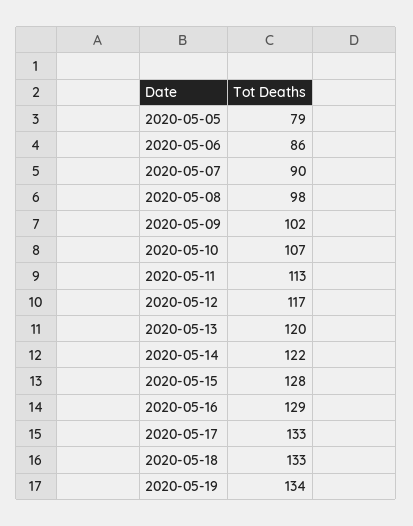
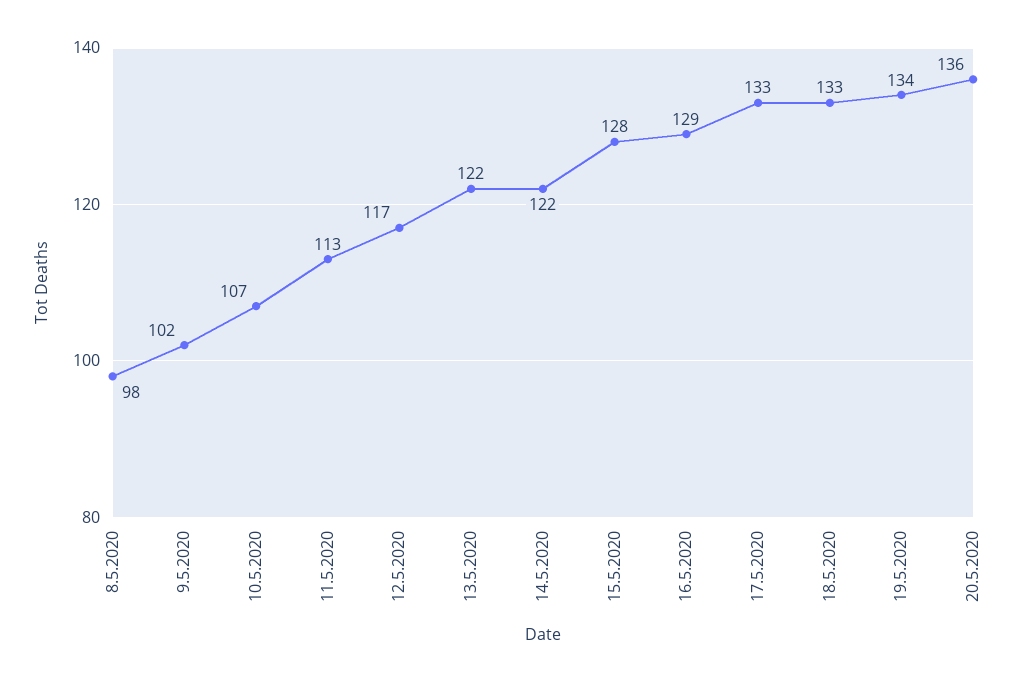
2020-05-05: 79 -> none
2020-05-06: 86 -> none
2020-05-07: 90 -> none
2020-05-13: 120 -> 122
20.5.2020: none -> 136

